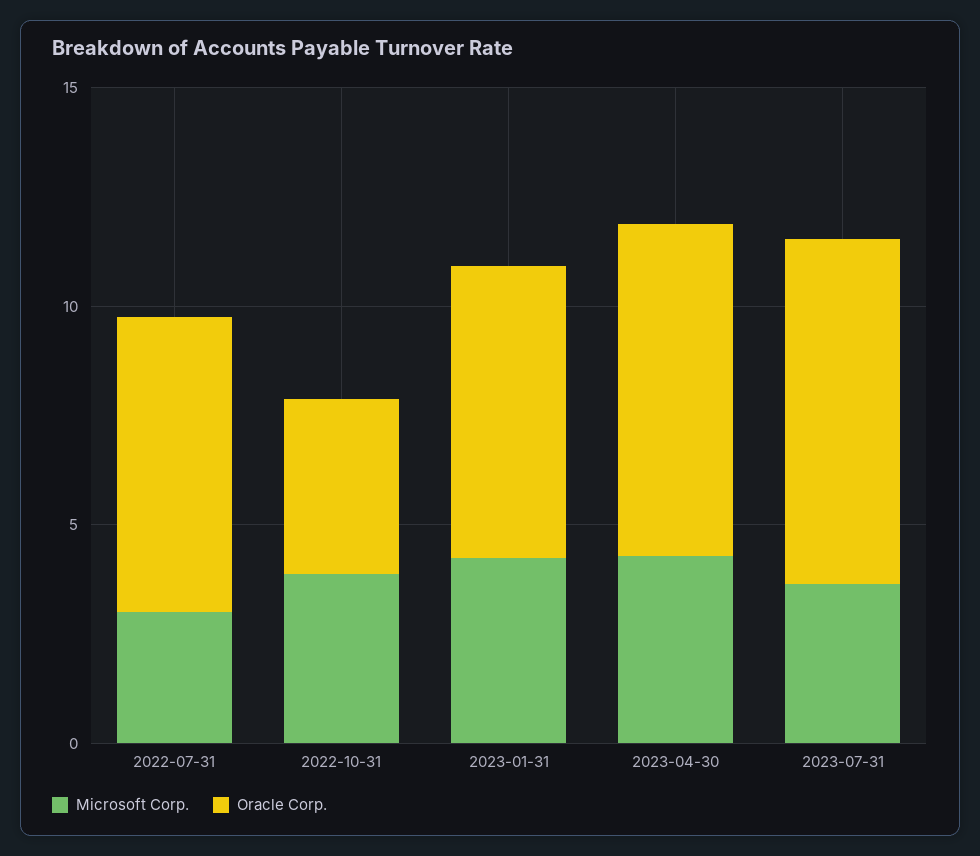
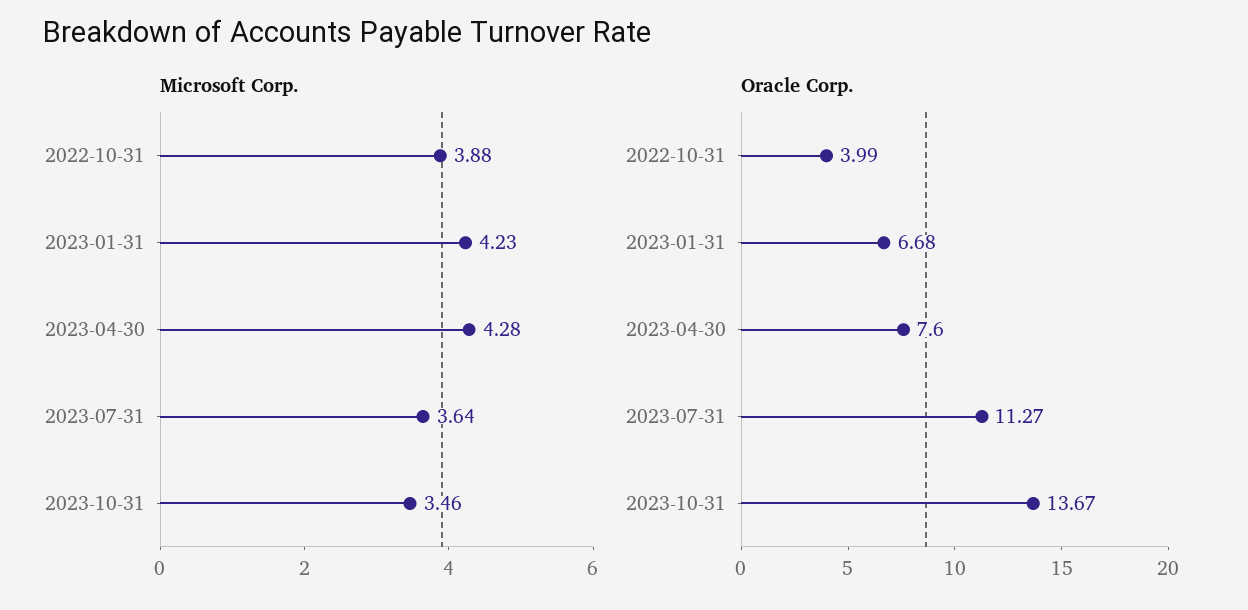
Microsoft Corp., 2022-07-31: 3 -> none
Oracle Corp., 2022-07-31: 7 -> none
Oracle Corp., 2023-07-31: 8 -> 11.27
Microsoft Corp., 2023-10-31: none -> 3.46
Oracle Corp., 2023-10-31: none -> 13.67

